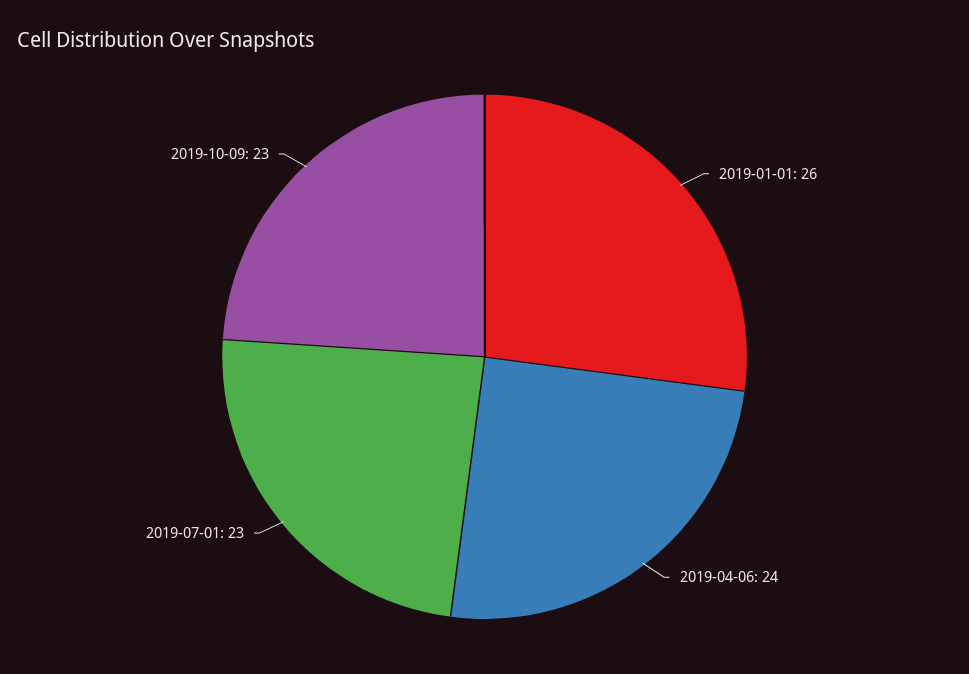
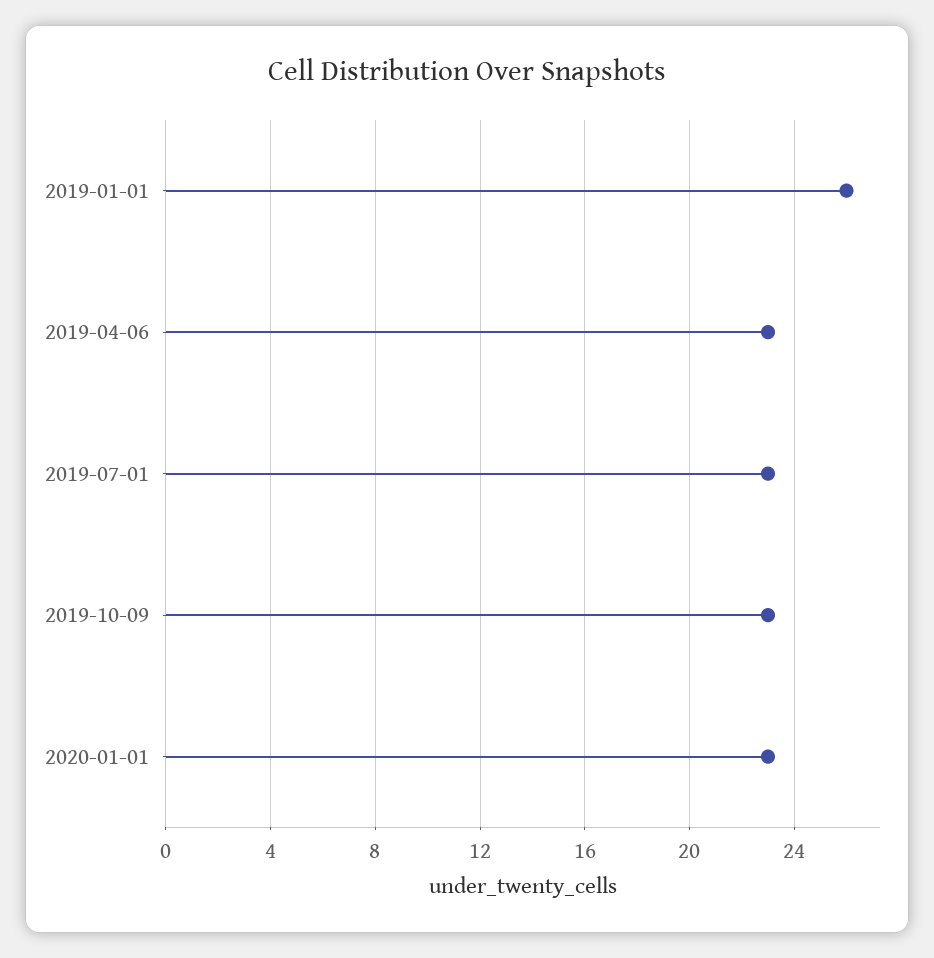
2019-04-06: 24 -> 23
2020-01-01: none -> 23

